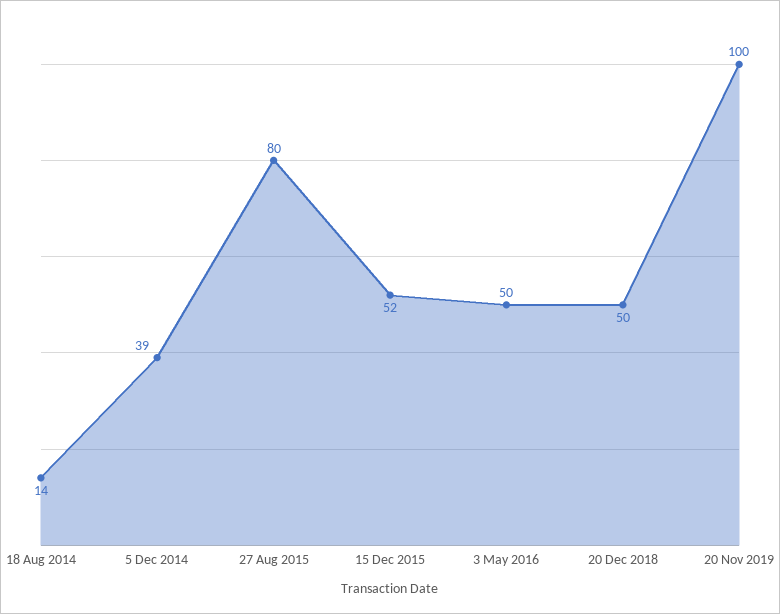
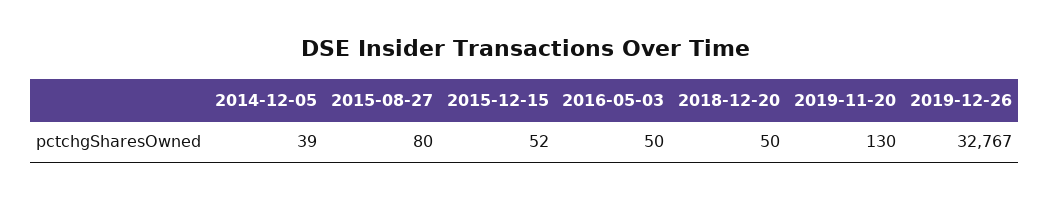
18 Aug 2014: 14 -> none
20 Nov 2019: 100 -> 130
2019-12-26: none -> 32767

